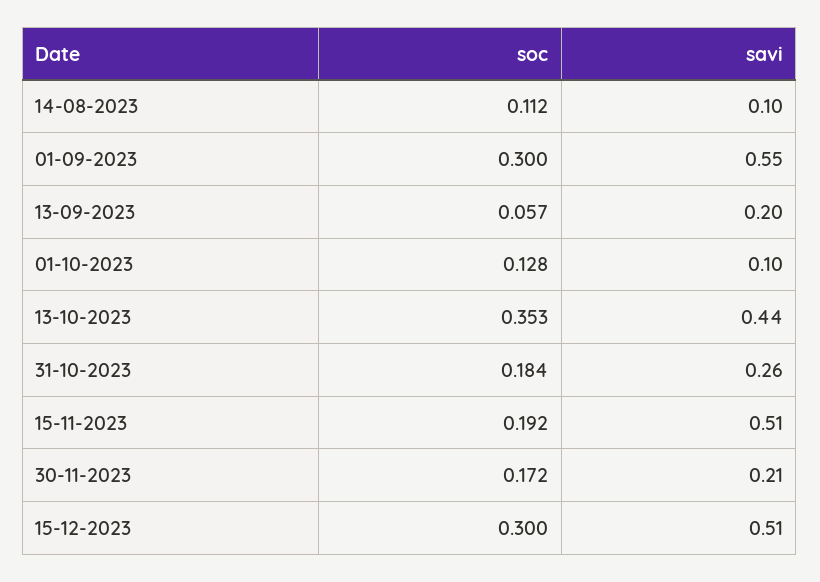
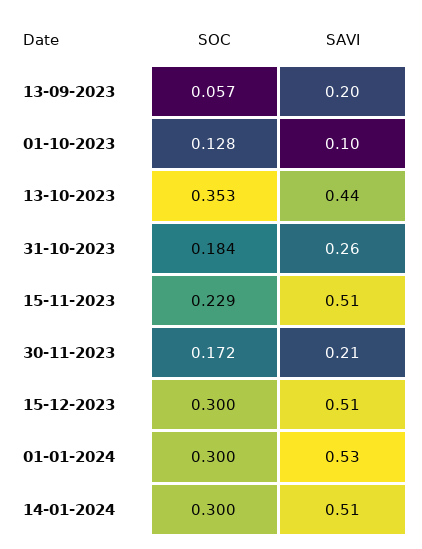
soc, 14-08-2023: 0.112 -> none
savi, 14-08-2023: 0.1 -> none
soc, 01-09-2023: 0.3 -> none
savi, 01-09-2023: 0.55 -> none
soc, 15-11-2023: 0.192 -> 0.229
soc, 01-01-2024: none -> 0.3
savi, 01-01-2024: none -> 0.53
soc, 14-01-2024: none -> 0.3
savi, 14-01-2024: none -> 0.51

